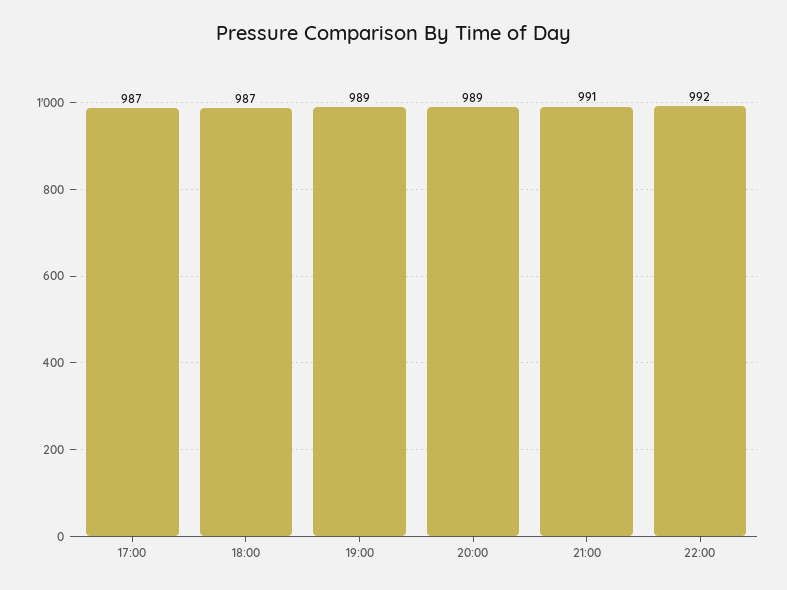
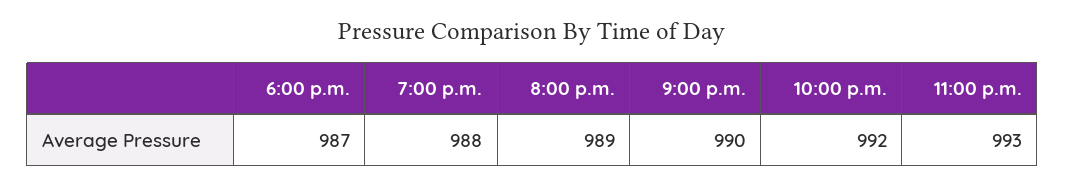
17:00: 987 -> none
19:00: 989 -> 988
21:00: 991 -> 990
11:00 p.m.: none -> 993

